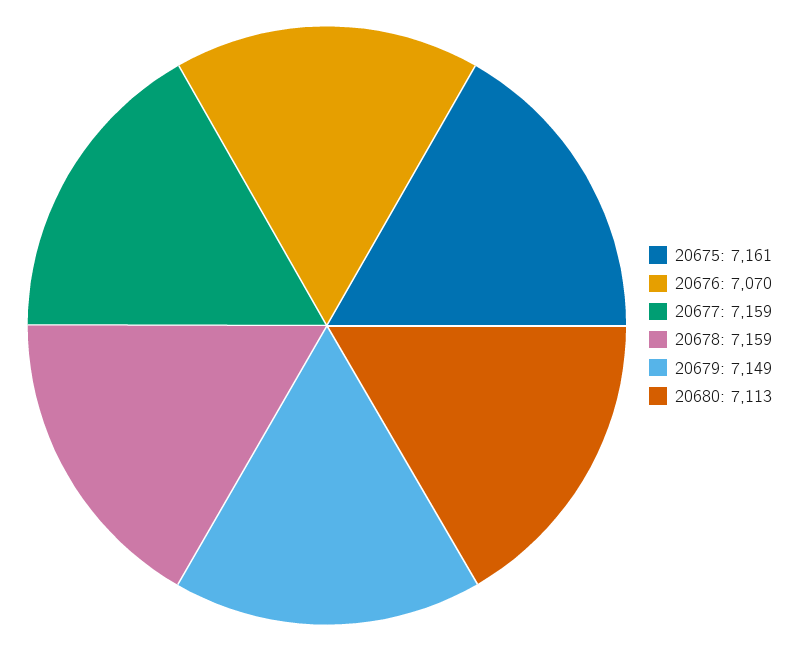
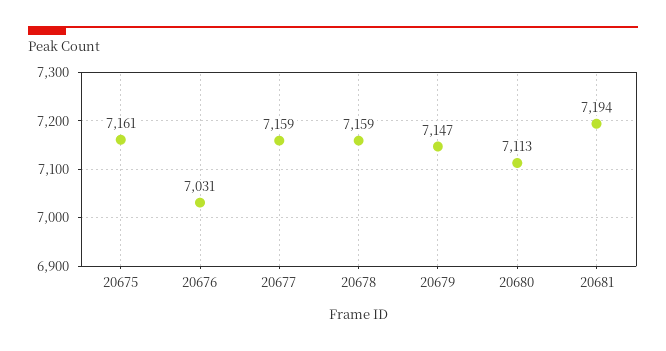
20676: 7070 -> 7031
20679: 7149 -> 7147
20681: none -> 7194

